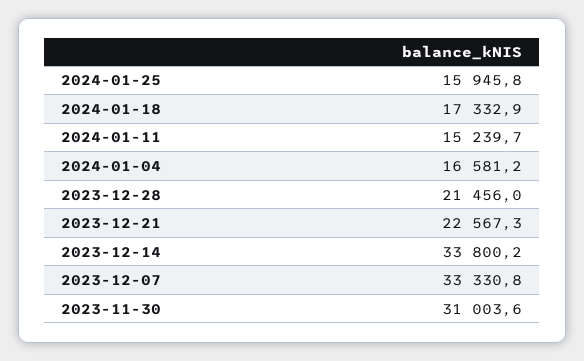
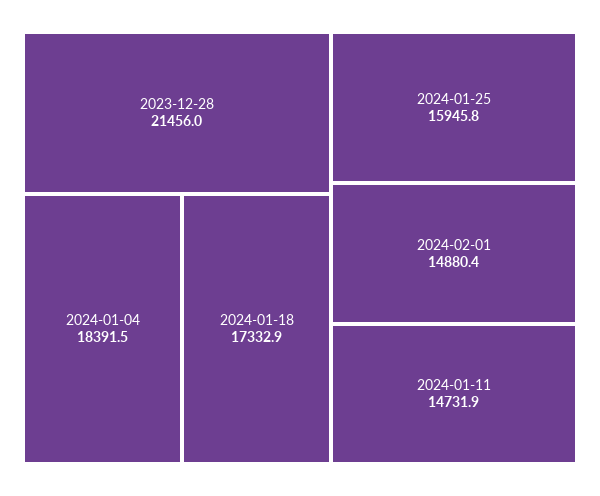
2024-01-11: 15239.7 -> 14731.9
2024-01-04: 16581.2 -> 18391.5
2023-12-21: 22567.3 -> none
2023-12-14: 33800.2 -> none
2023-12-07: 33330.8 -> none
2023-11-30: 31003.6 -> none
2024-02-01: none -> 14880.4

